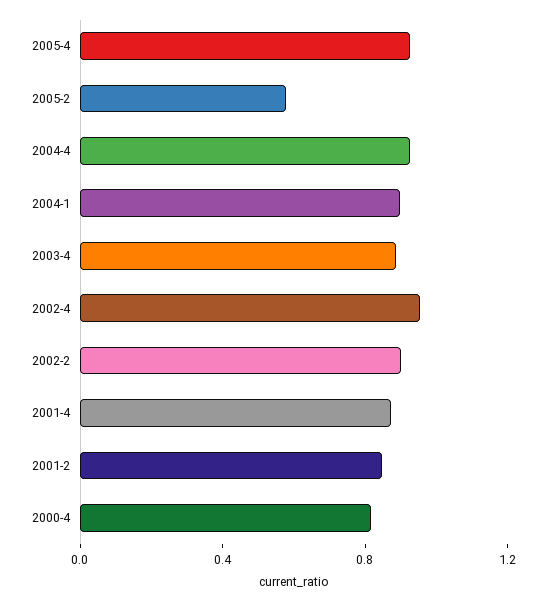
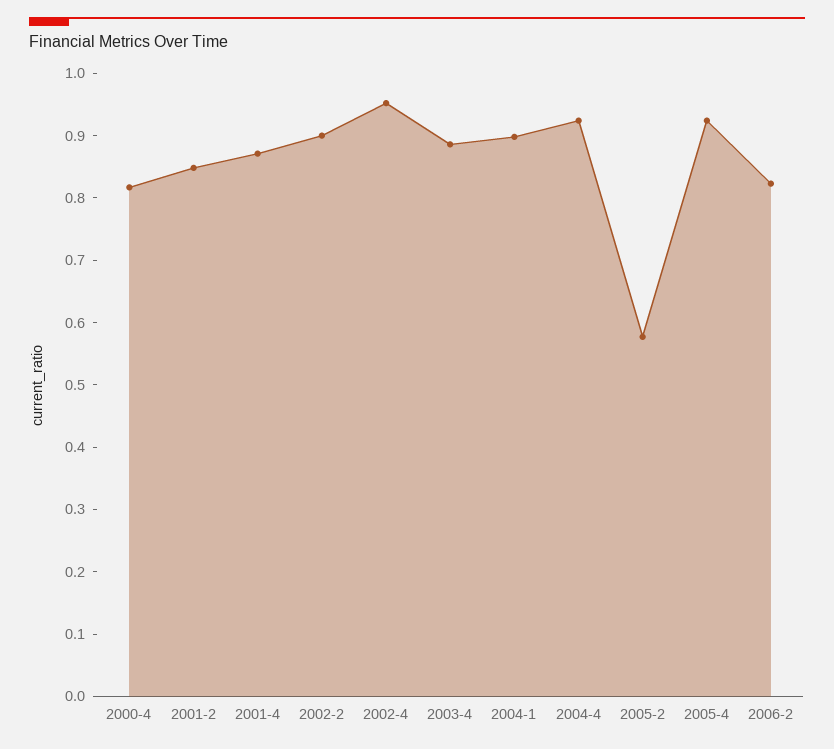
2006-2: none -> 0.82

